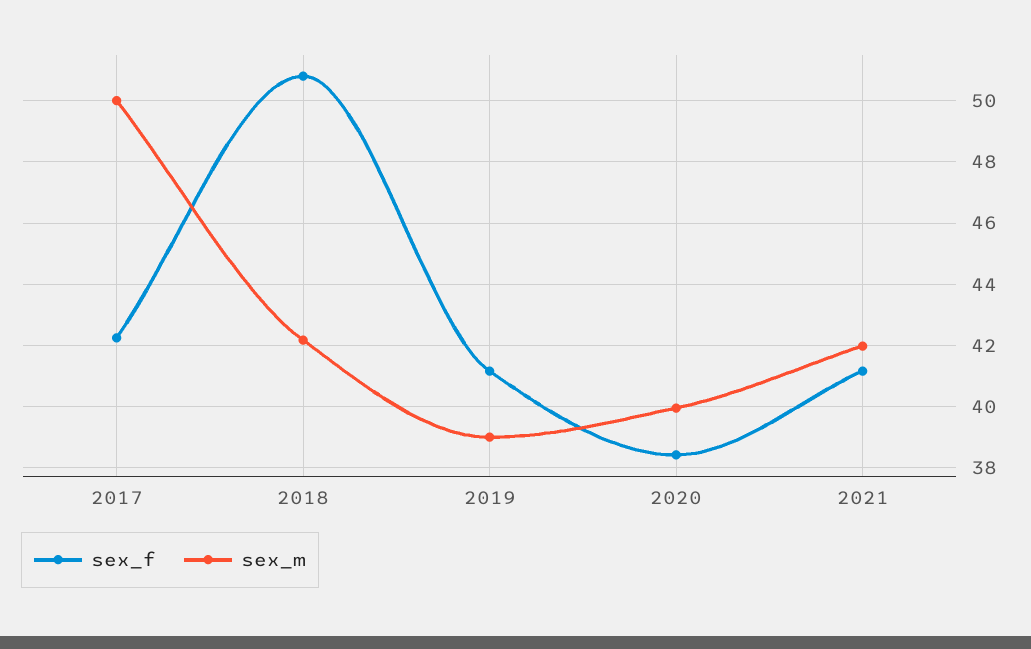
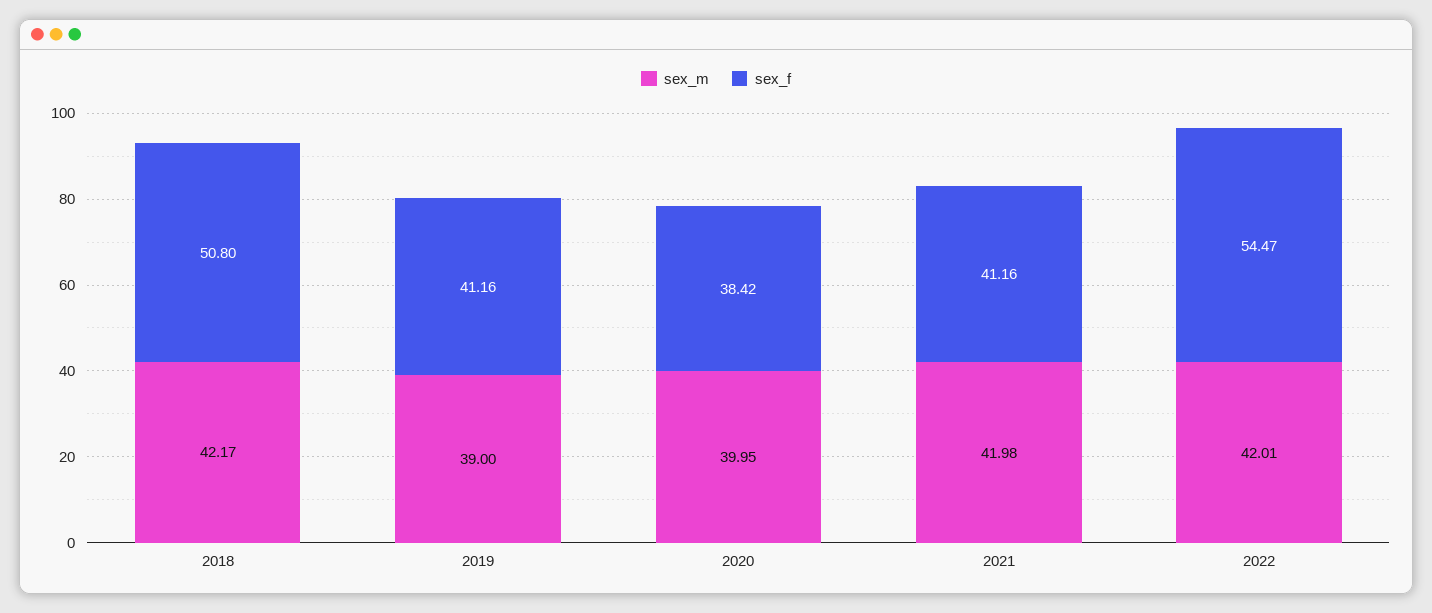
sex_f, 2017: 42.2 -> none
sex_m, 2017: 50 -> none
sex_m, 2022: none -> 42.01
sex_f, 2022: none -> 54.47

